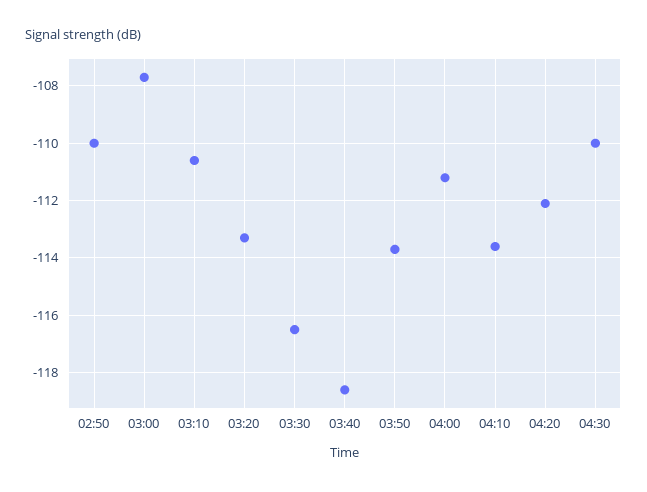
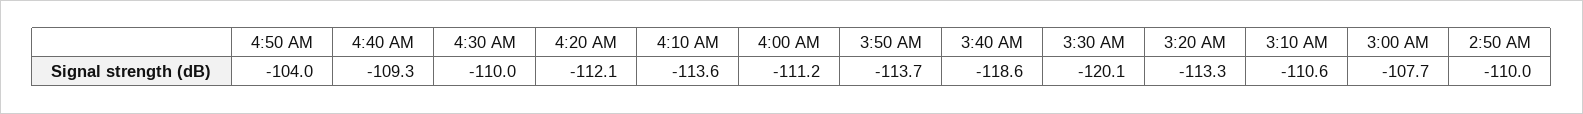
03:30: -116.5 -> -120.1
4:50 AM: none -> -104
4:40 AM: none -> -109.3

